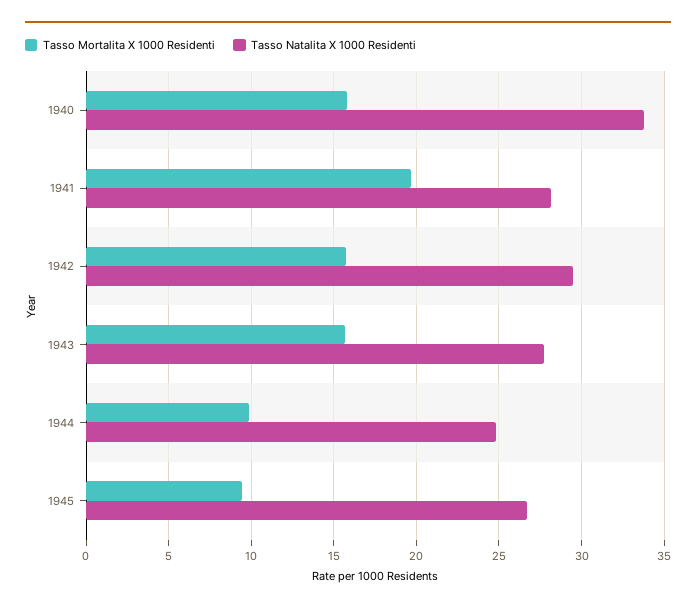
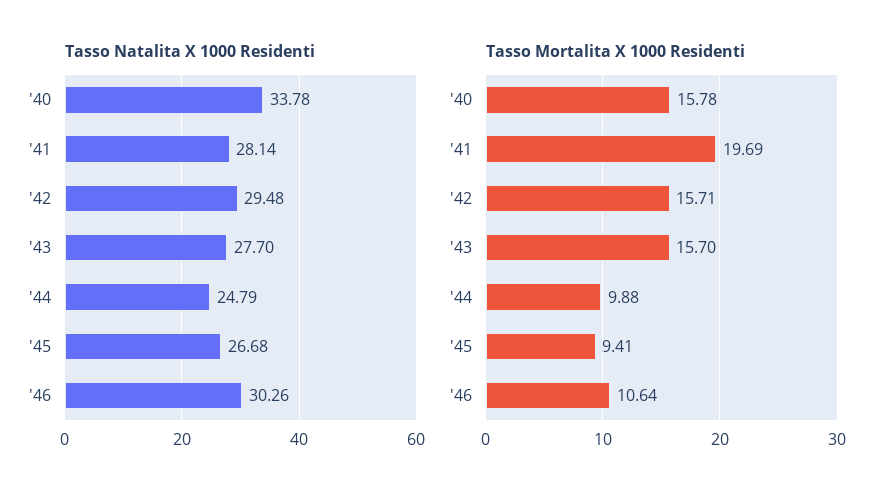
Tasso Natalita X 1000 Residenti, '46: none -> 30.26
Tasso Mortalita X 1000 Residenti, '46: none -> 10.64

